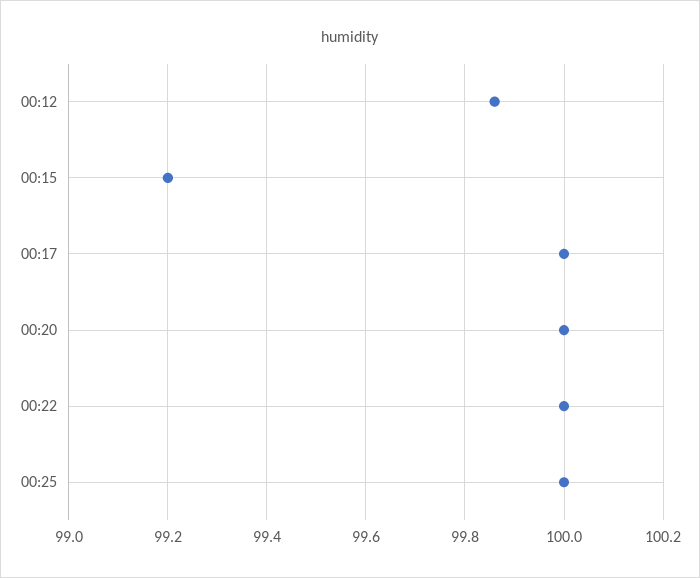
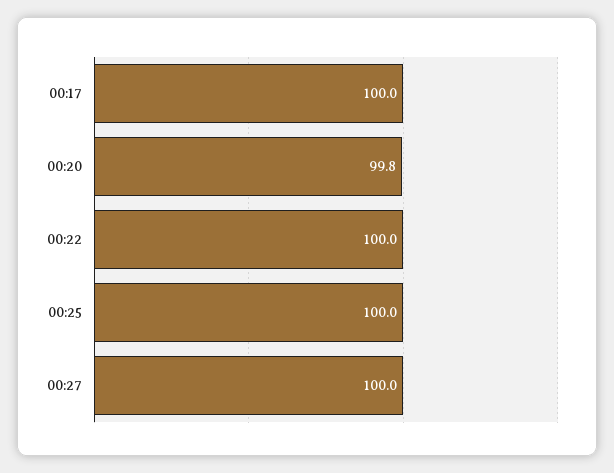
00:12: 99.85 -> none
00:15: 99.2 -> none
00:20: 100 -> 99.8
00:27: none -> 100

